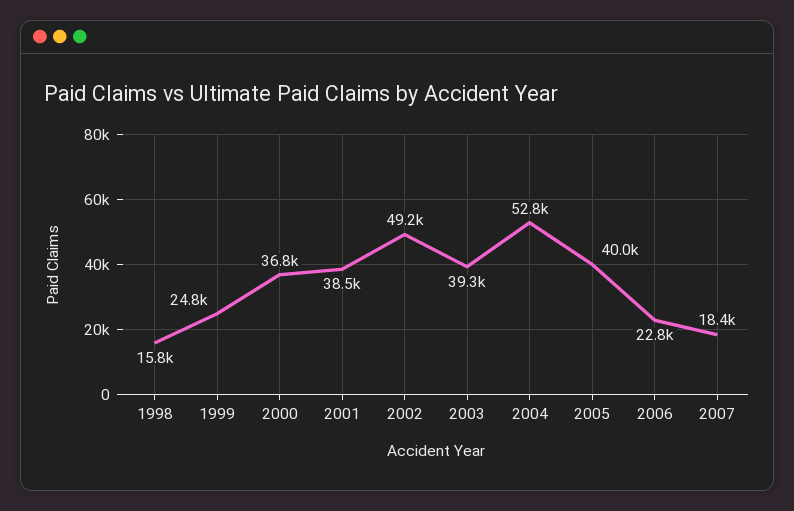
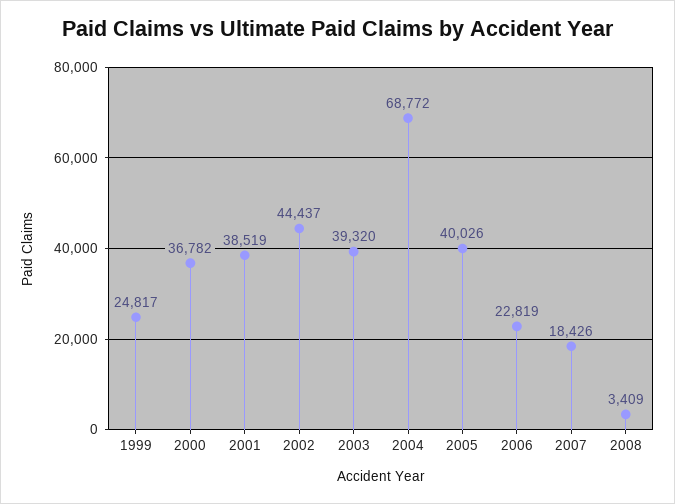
1998: 15800 -> none
2002: 49200 -> 44437
2004: 52800 -> 68772
2008: none -> 3409

